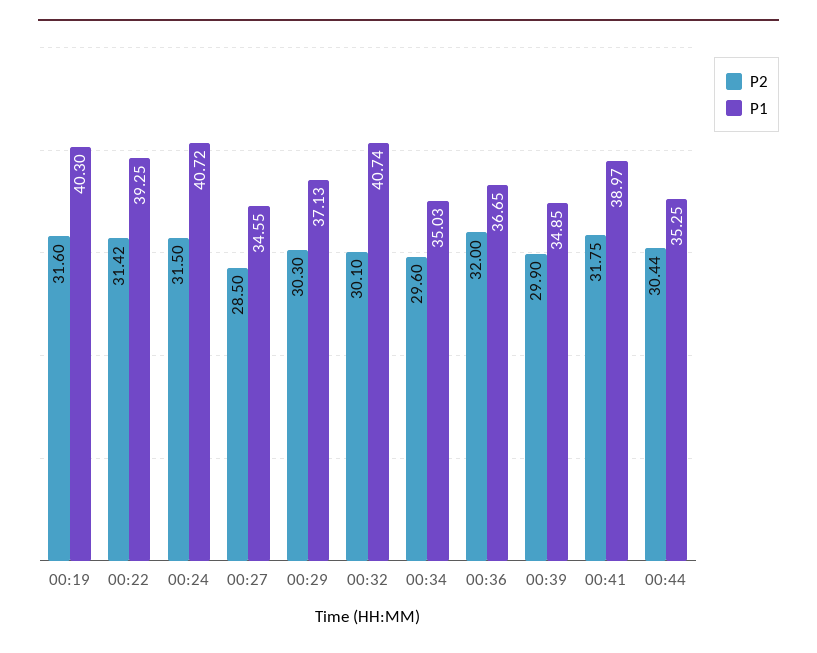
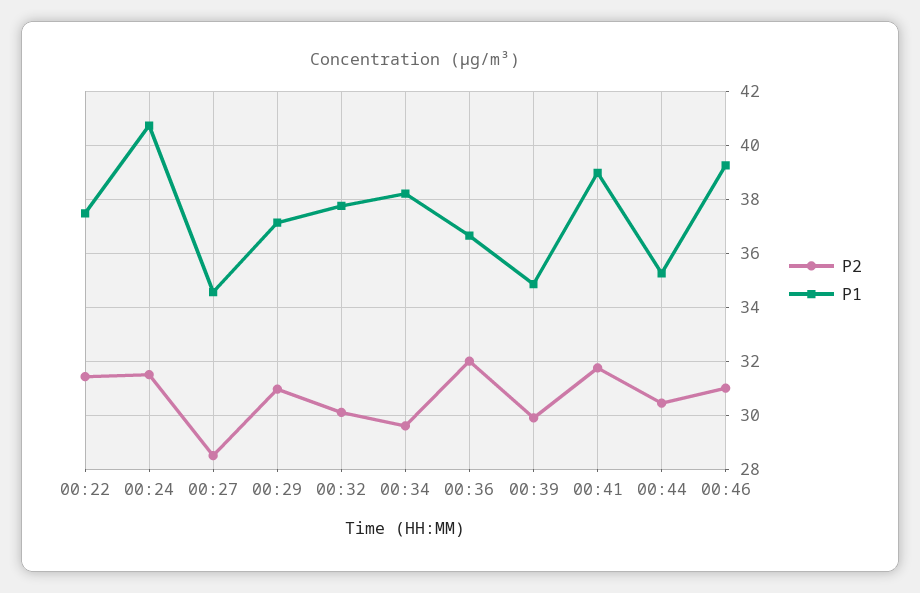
P2, 00:19: 31.6 -> none
P1, 00:19: 40.3 -> none
P1, 00:22: 39.25 -> 37.5
P2, 00:29: 30.3 -> 31
P1, 00:32: 40.74 -> 37.75
P1, 00:34: 35.03 -> 38.25
P2, 00:46: none -> 31
P1, 00:46: none -> 39.25

